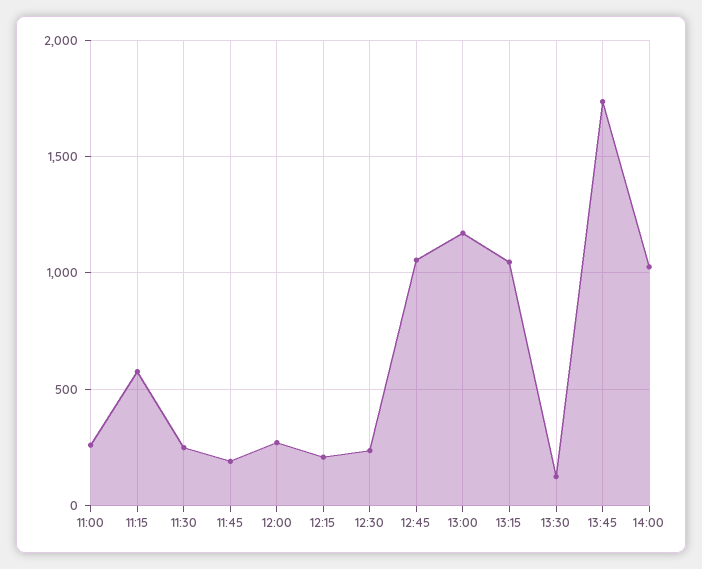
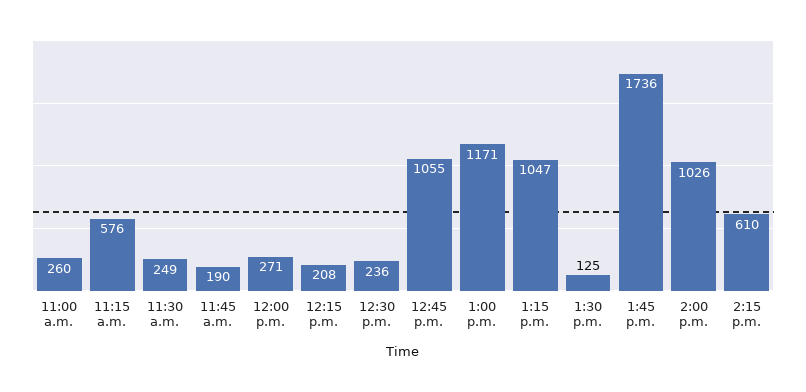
2:15 p.m.: none -> 610

